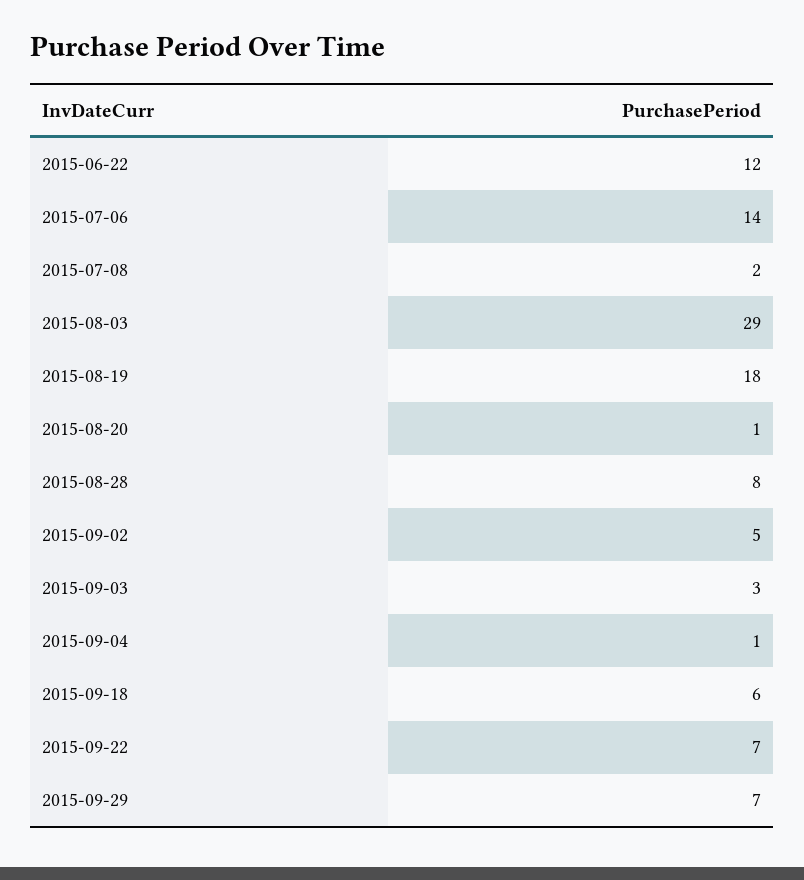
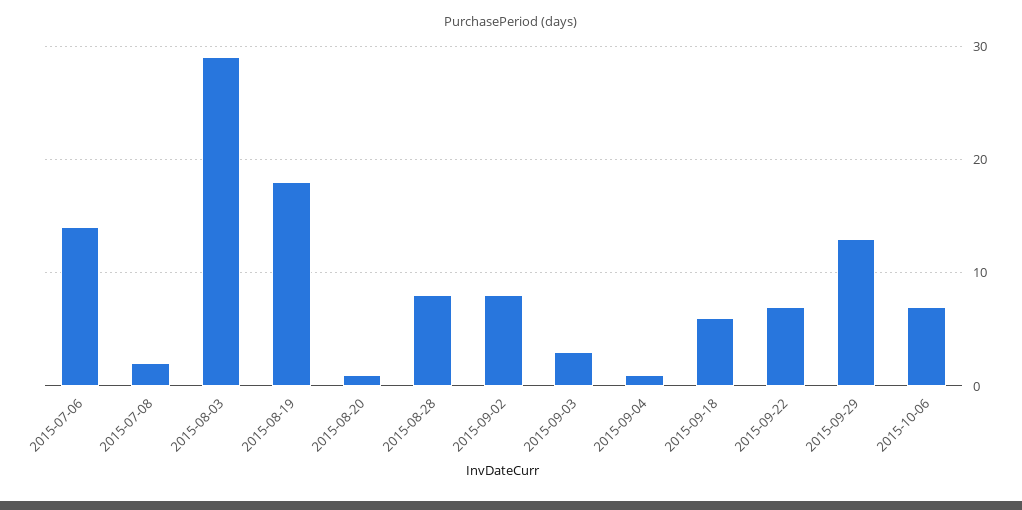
2015-06-22: 12 -> none
2015-09-02: 5 -> 8
2015-09-29: 7 -> 13
2015-10-06: none -> 7

